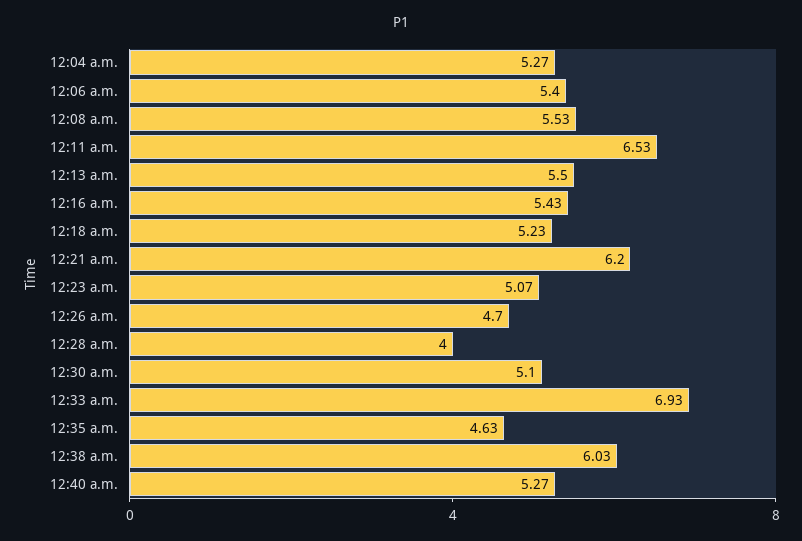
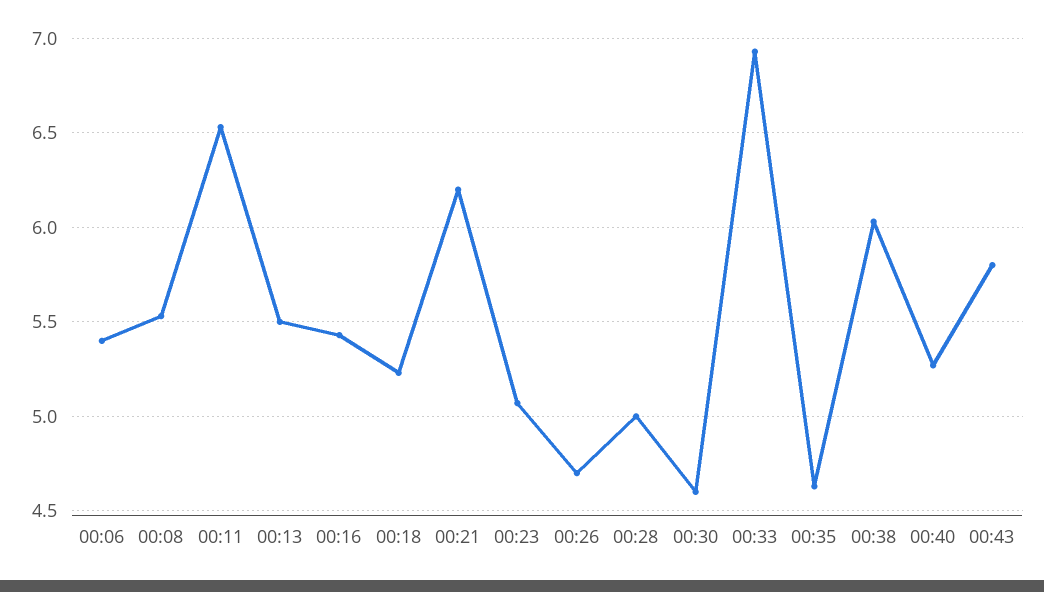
12:04 a.m.: 5.27 -> none
12:28 a.m.: 4 -> 5
12:30 a.m.: 5.1 -> 4.6
00:43: none -> 5.8

